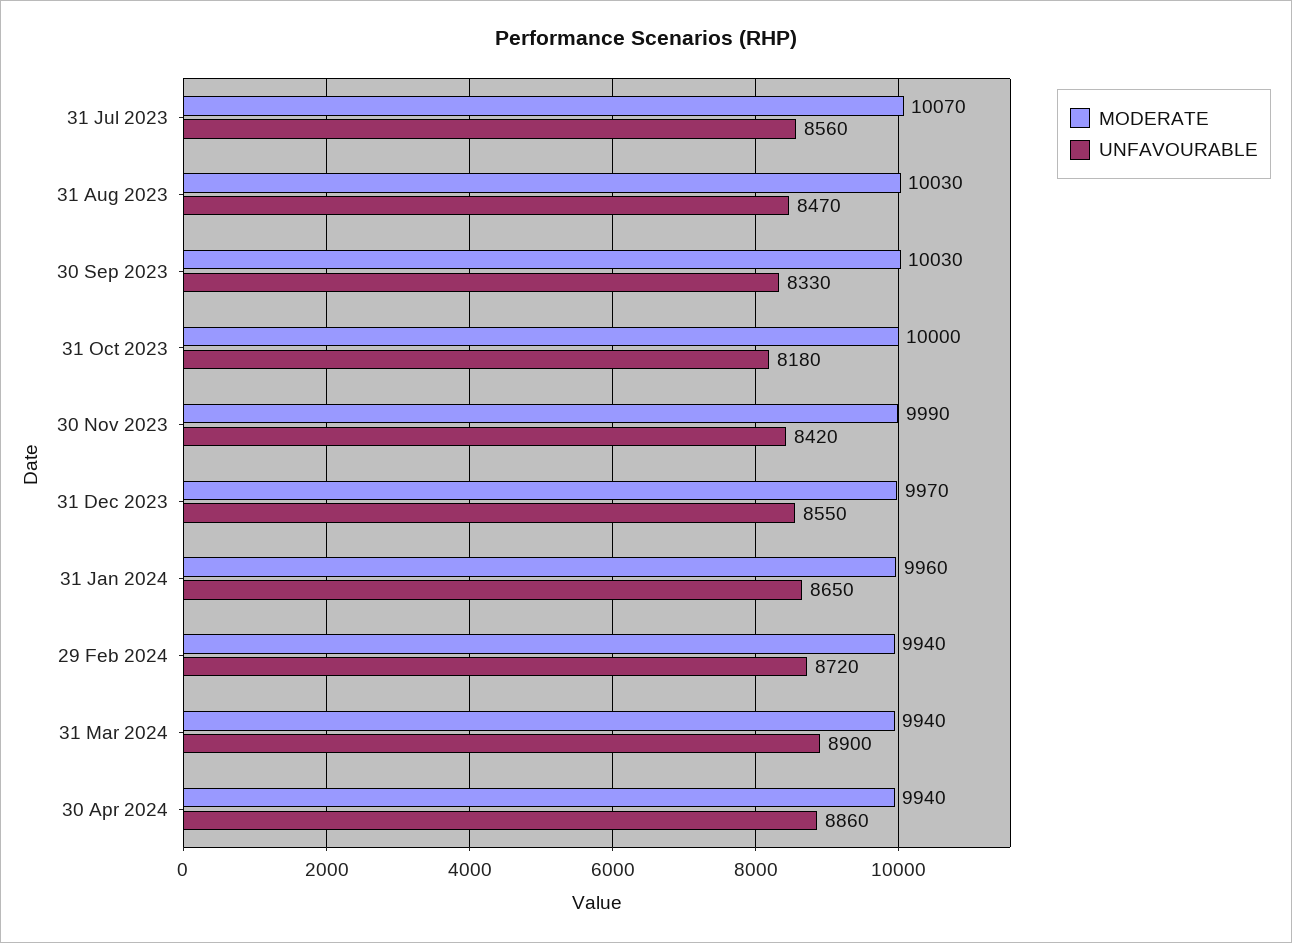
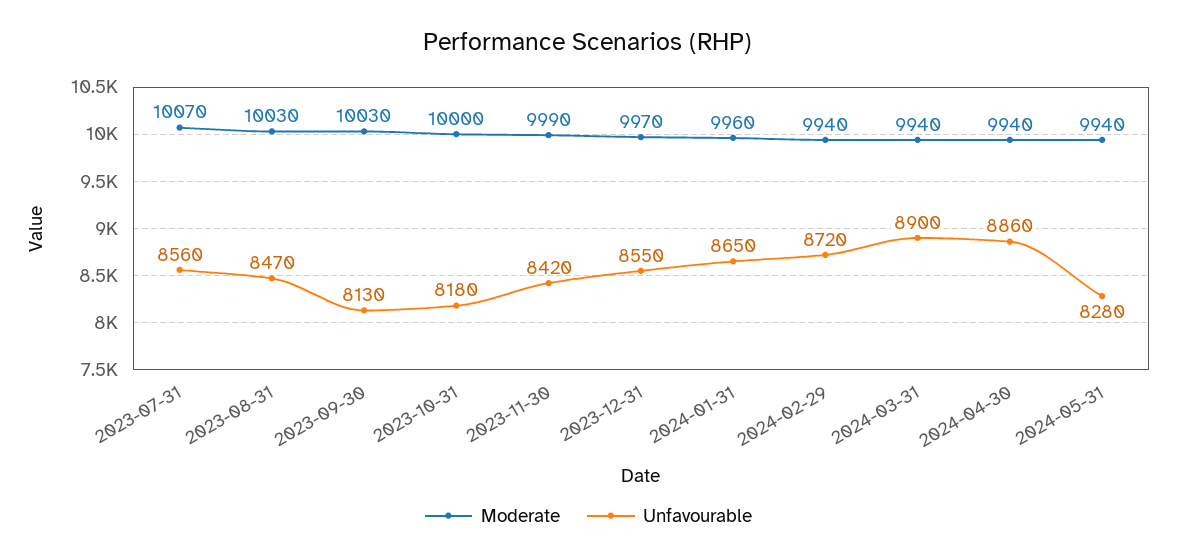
UNFAVOURABLE, 30 Sep 2023: 8330 -> 8130
MODERATE, 2024-05-31: none -> 9940
UNFAVOURABLE, 2024-05-31: none -> 8280

